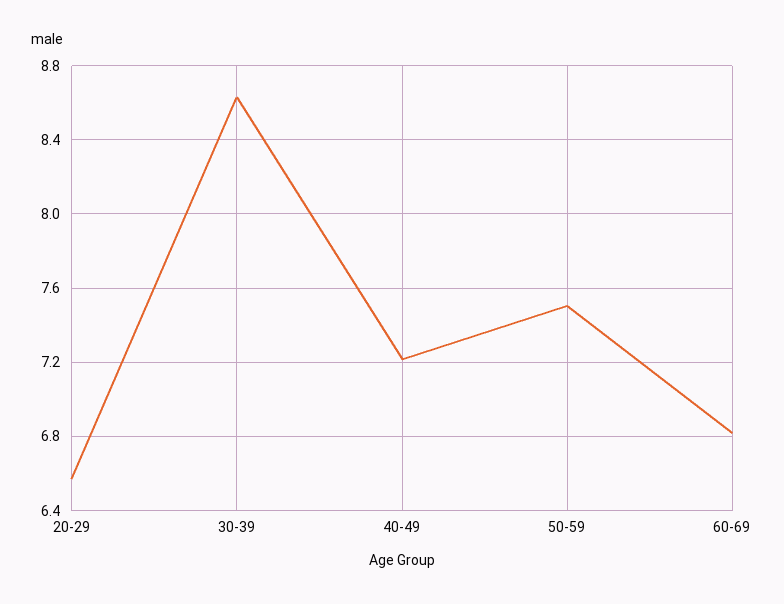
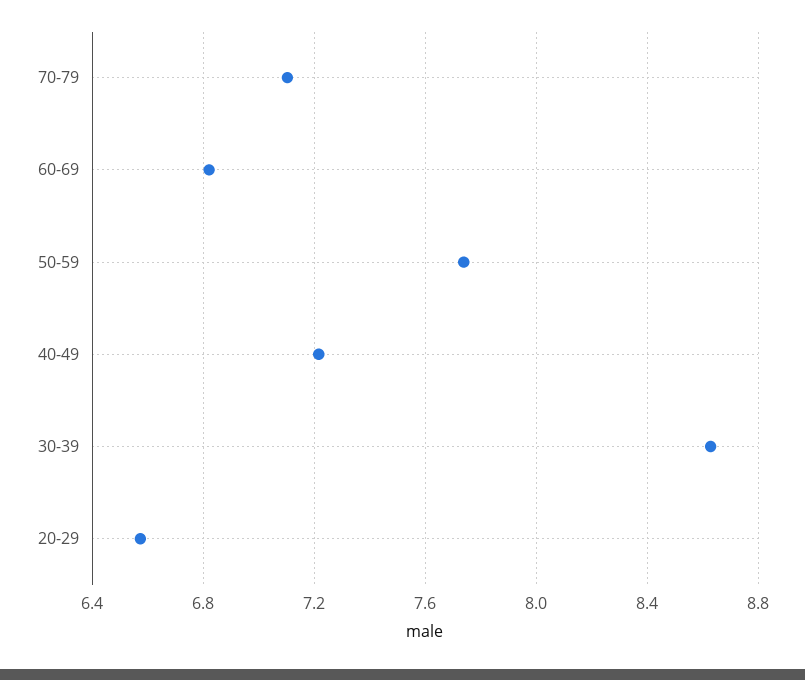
50-59: 7.5 -> 7.75
70-79: none -> 7.1

